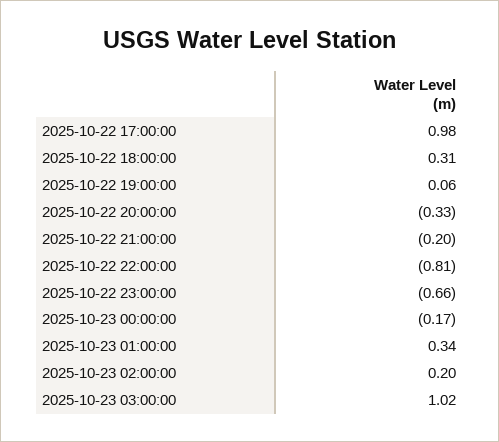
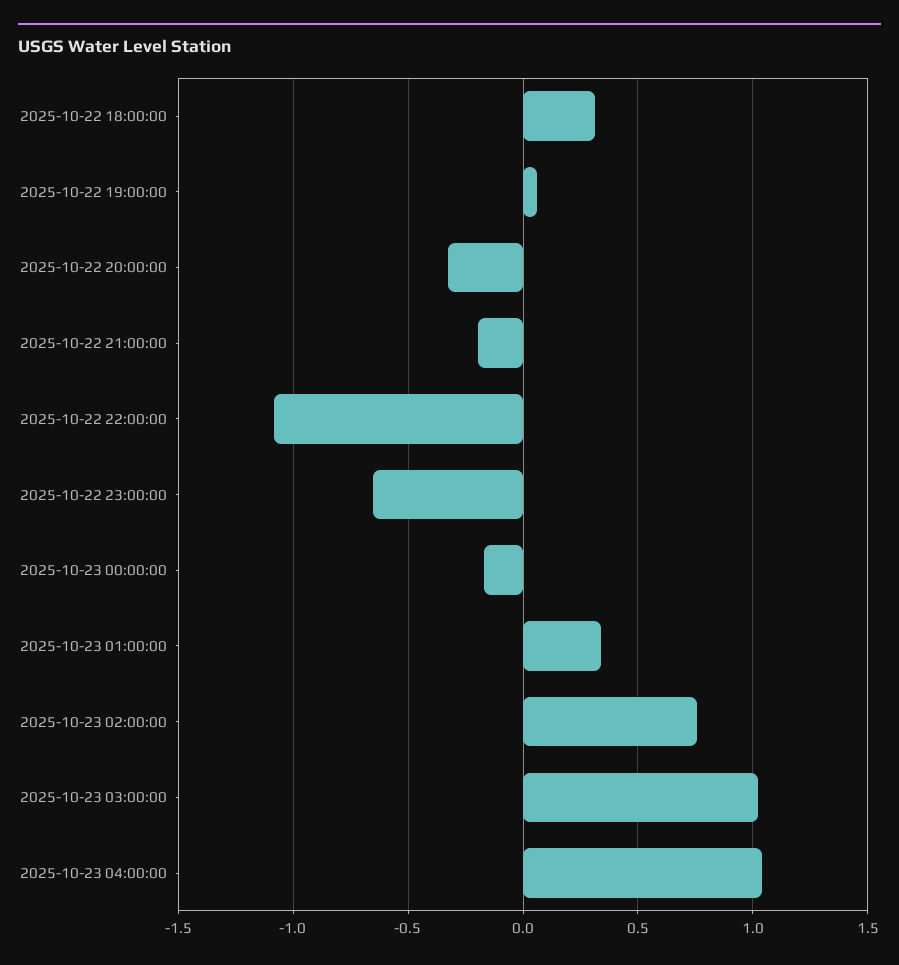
2025-10-22 17:00:00: 0.98 -> none
2025-10-22 22:00:00: -0.81 -> -1.1
2025-10-23 02:00:00: 0.2 -> 0.75
2025-10-23 04:00:00: none -> 1.05

